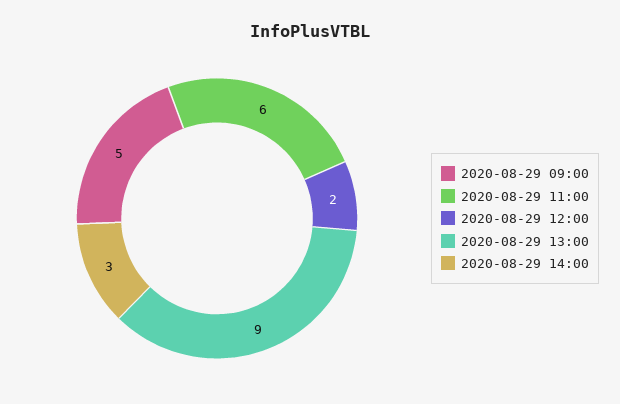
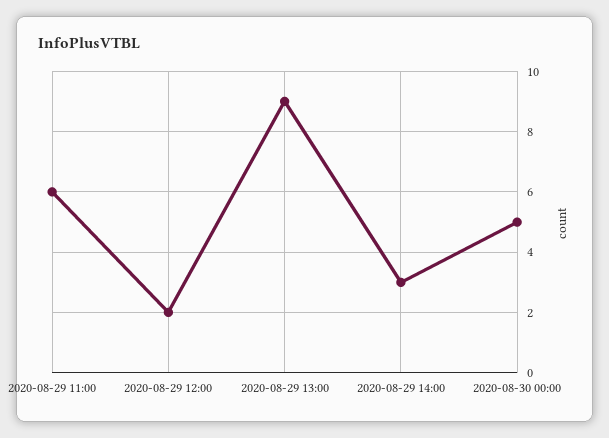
2020-08-29 09:00: 5 -> none
2020-08-30 00:00: none -> 5

